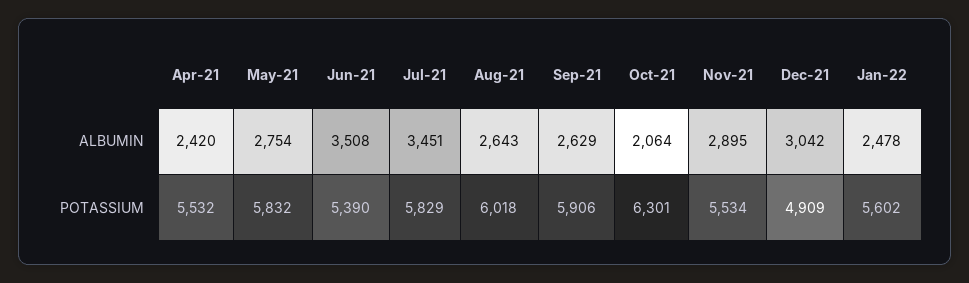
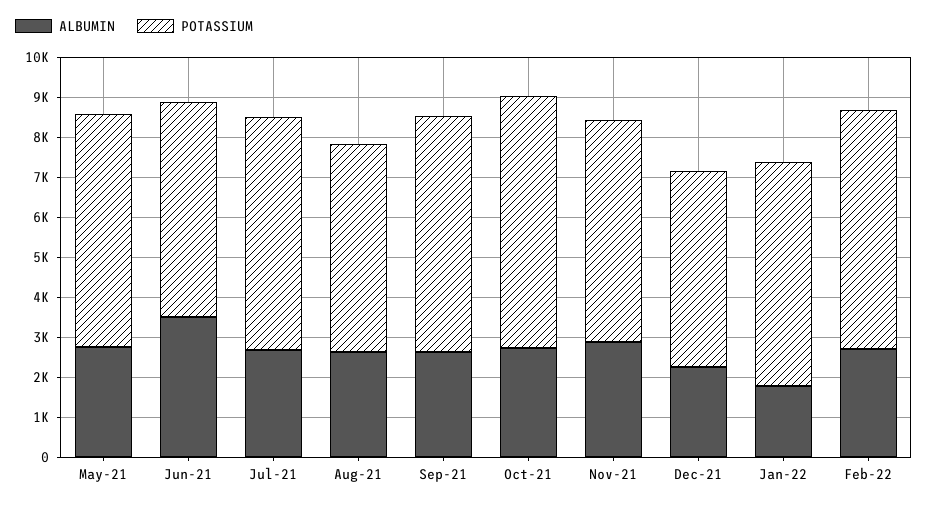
ALBUMIN, Apr-21: 2420 -> none
ALBUMIN, Jul-21: 3451 -> 2750
ALBUMIN, Oct-21: 2064 -> 2750
ALBUMIN, Dec-21: 3042 -> 2250
ALBUMIN, Jan-22: 2478 -> 1750
POTASSIUM, Apr-21: 5532 -> none
POTASSIUM, Aug-21: 6018 -> 5250
ALBUMIN, Feb-22: none -> 2750
POTASSIUM, Feb-22: none -> 6000

